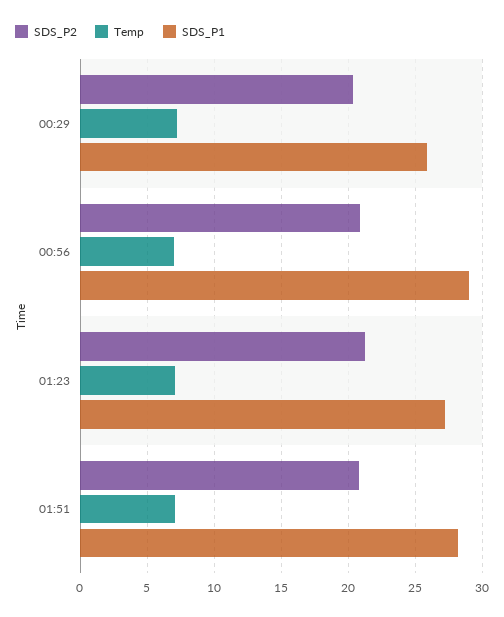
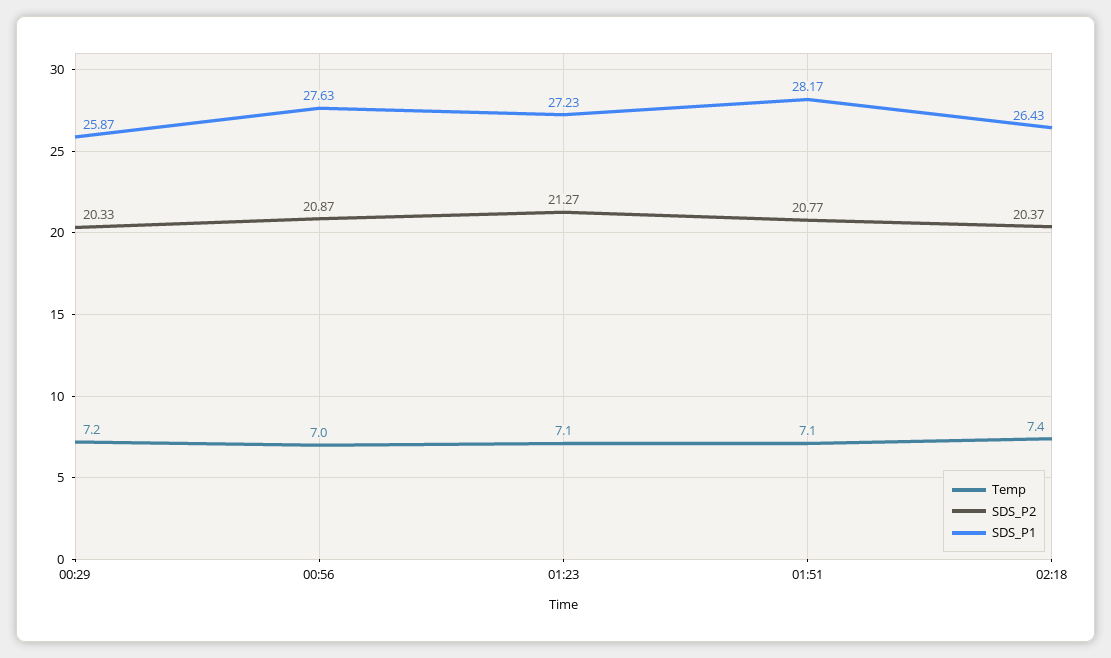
SDS_P1, 00:56: 29 -> 27.63
Temp, 02:18: none -> 7.4
SDS_P2, 02:18: none -> 20.37
SDS_P1, 02:18: none -> 26.43

